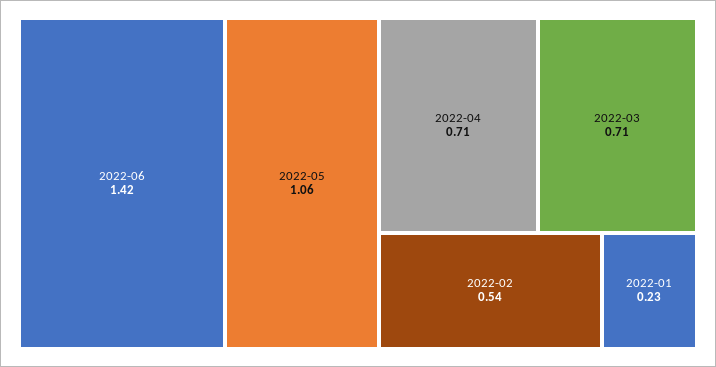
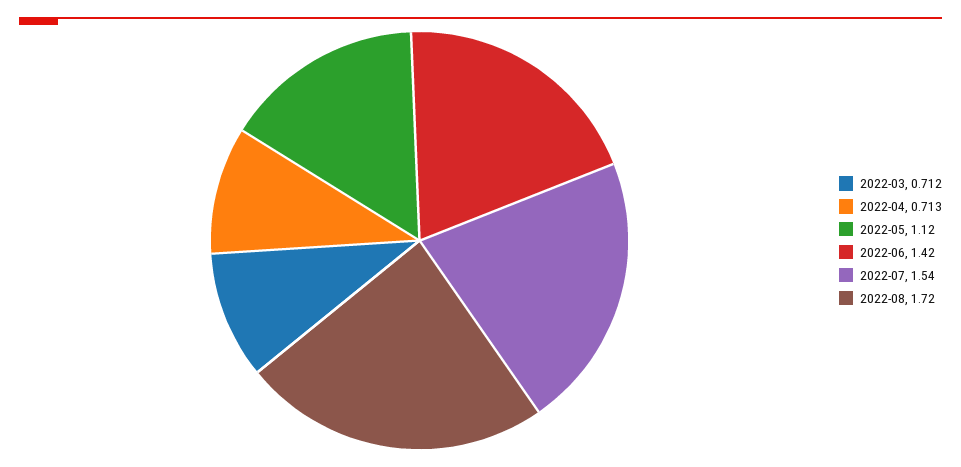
2022-05: 1.06 -> 1.12
2022-02: 0.54 -> none
2022-01: 0.23 -> none
2022-07: none -> 1.54
2022-08: none -> 1.72

